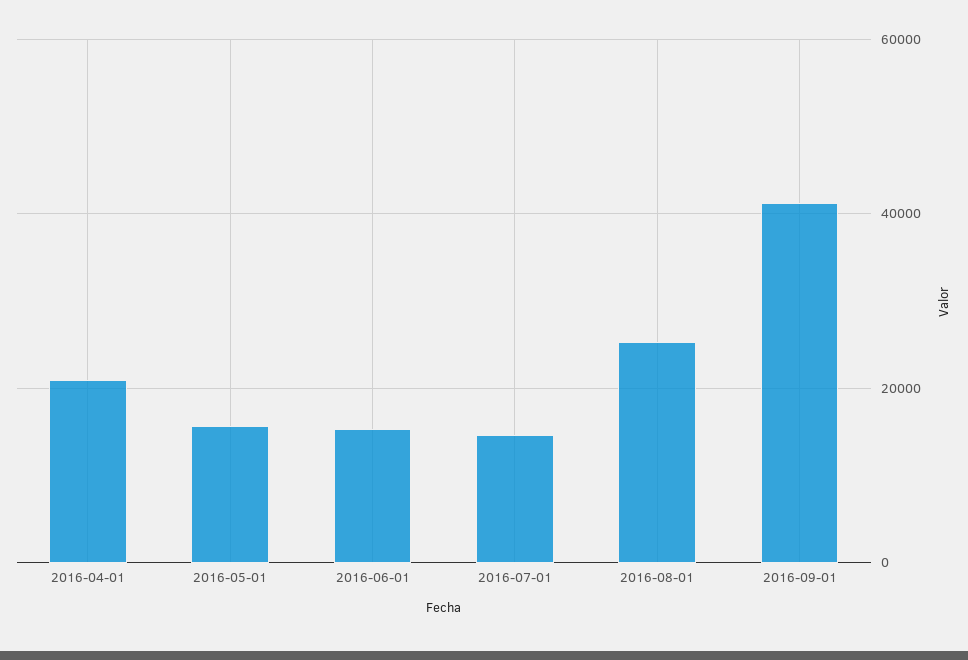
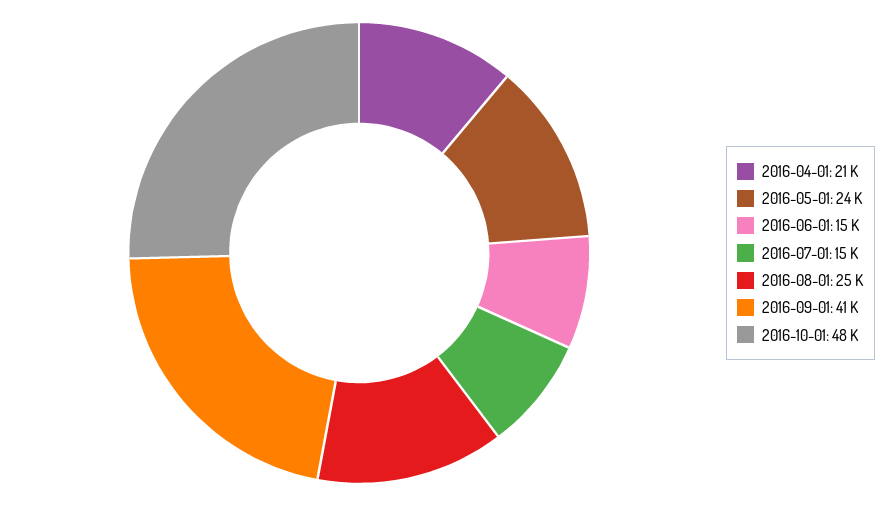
2016-05-01: 16000 -> 24000
2016-10-01: none -> 48000

